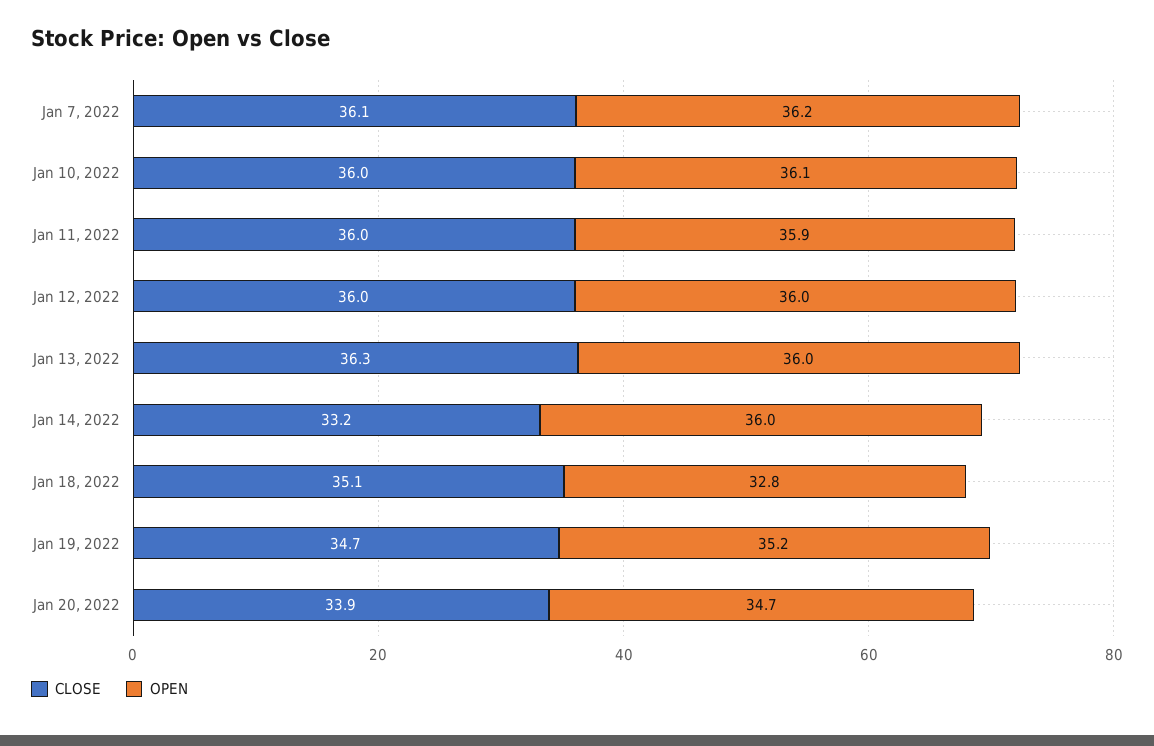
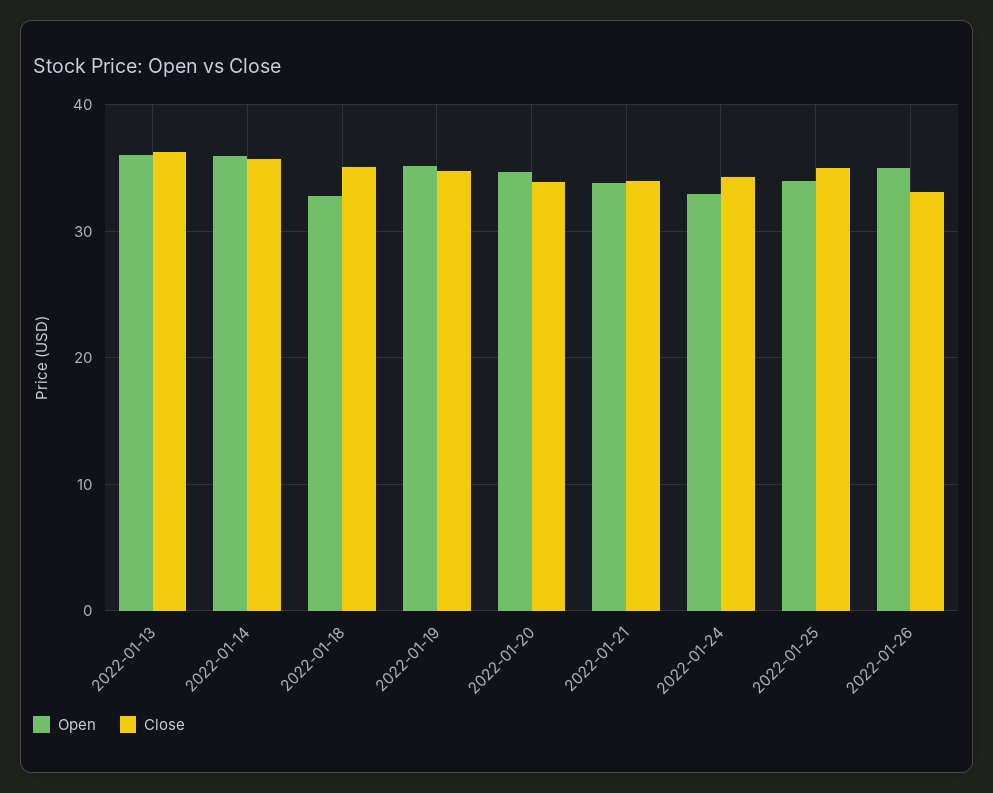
CLOSE, Jan 7, 2022: 36.1 -> none
OPEN, Jan 7, 2022: 36.2 -> none
CLOSE, Jan 10, 2022: 36 -> none
OPEN, Jan 10, 2022: 36.1 -> none
CLOSE, Jan 11, 2022: 36 -> none
OPEN, Jan 11, 2022: 35.9 -> none
CLOSE, Jan 12, 2022: 36 -> none
OPEN, Jan 12, 2022: 36 -> none
CLOSE, Jan 14, 2022: 33.2 -> 36
OPEN, 2022-01-21: none -> 34
CLOSE, 2022-01-21: none -> 34
OPEN, 2022-01-24: none -> 33
CLOSE, 2022-01-24: none -> 34
OPEN, 2022-01-25: none -> 34
CLOSE, 2022-01-25: none -> 35
OPEN, 2022-01-26: none -> 35
CLOSE, 2022-01-26: none -> 33

